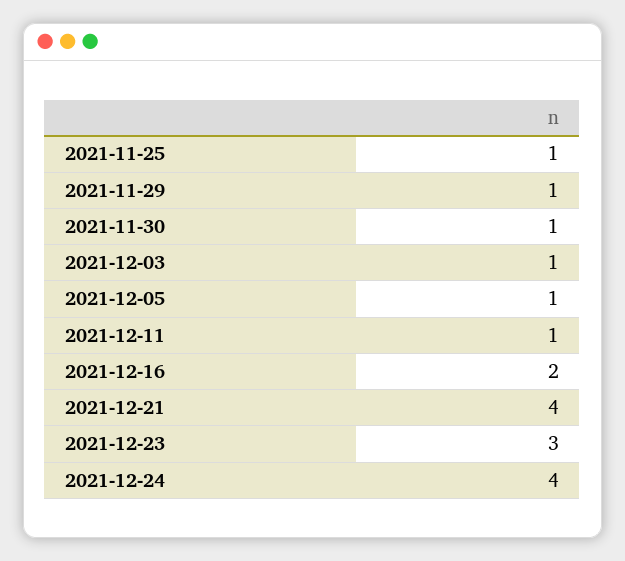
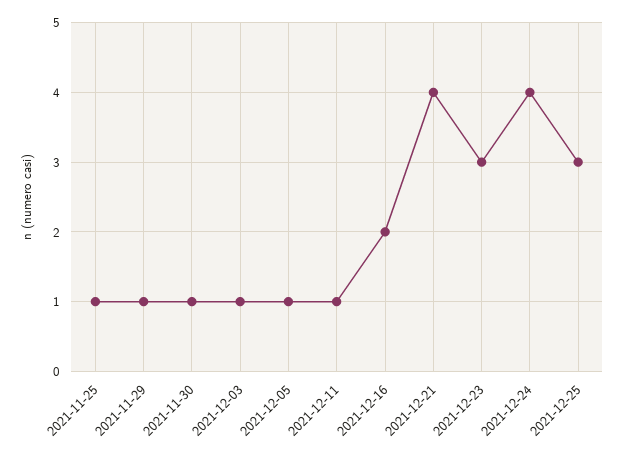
2021-12-25: none -> 3

